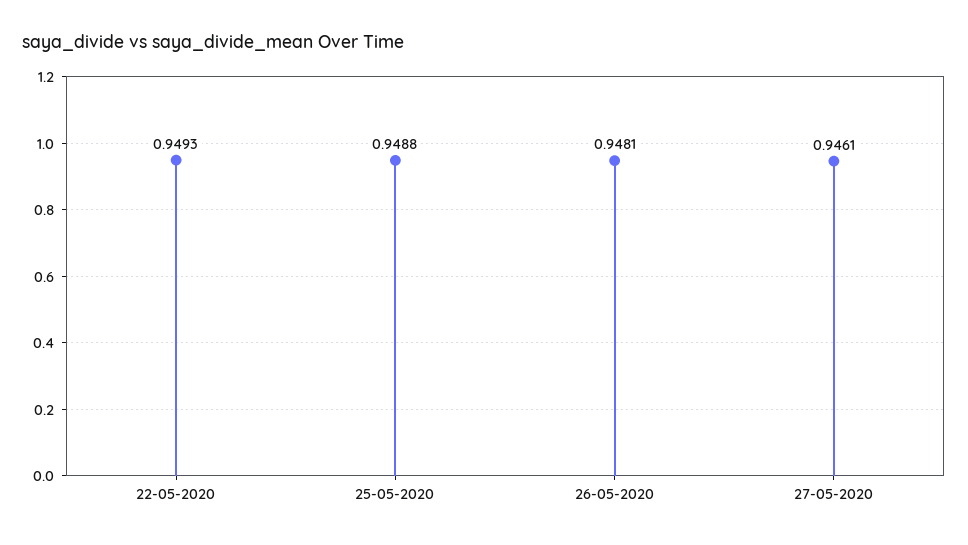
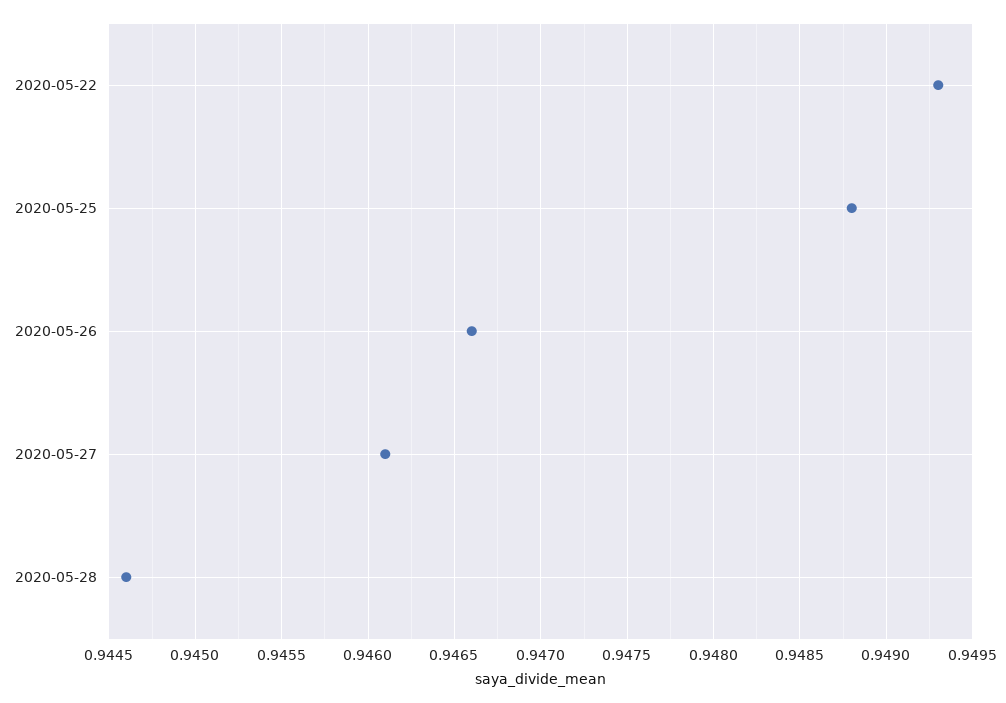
26-05-2020: 0.9481 -> 0.9466
2020-05-28: none -> 0.9446

